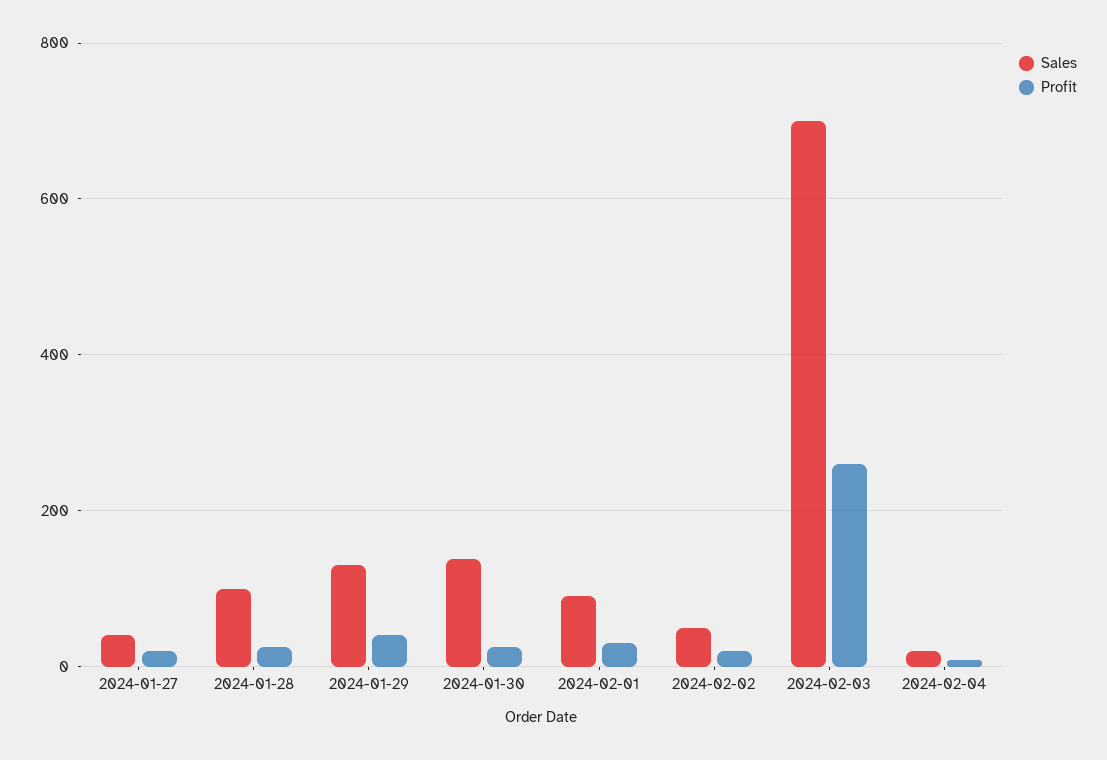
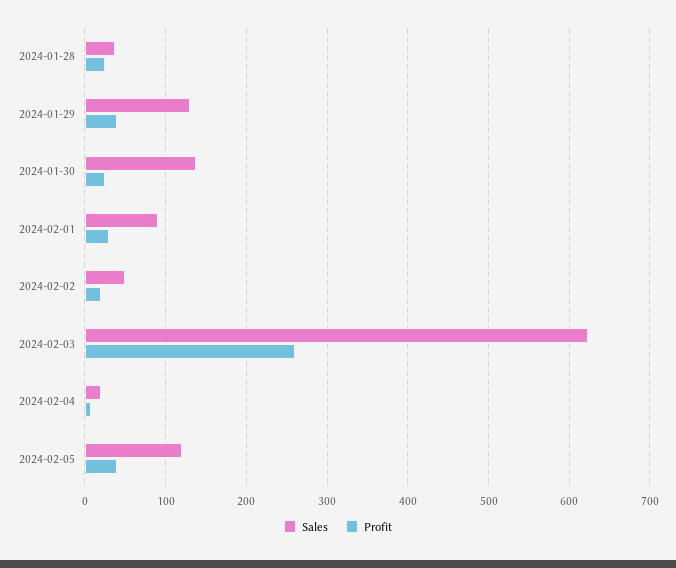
Sales, 2024-01-27: 40 -> none
Profit, 2024-01-27: 20 -> none
Sales, 2024-01-28: 100 -> 40
Sales, 2024-02-03: 700 -> 620
Sales, 2024-02-05: none -> 120
Profit, 2024-02-05: none -> 40

